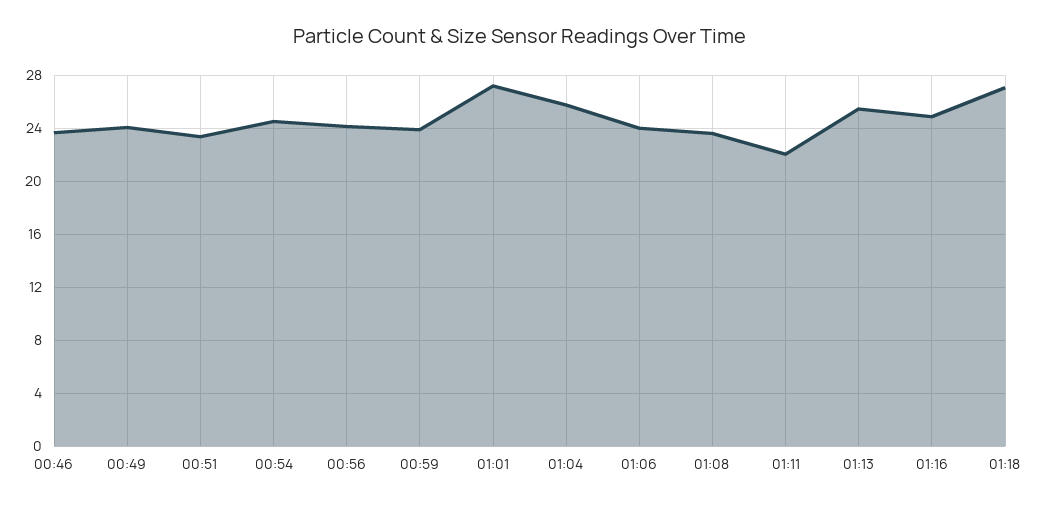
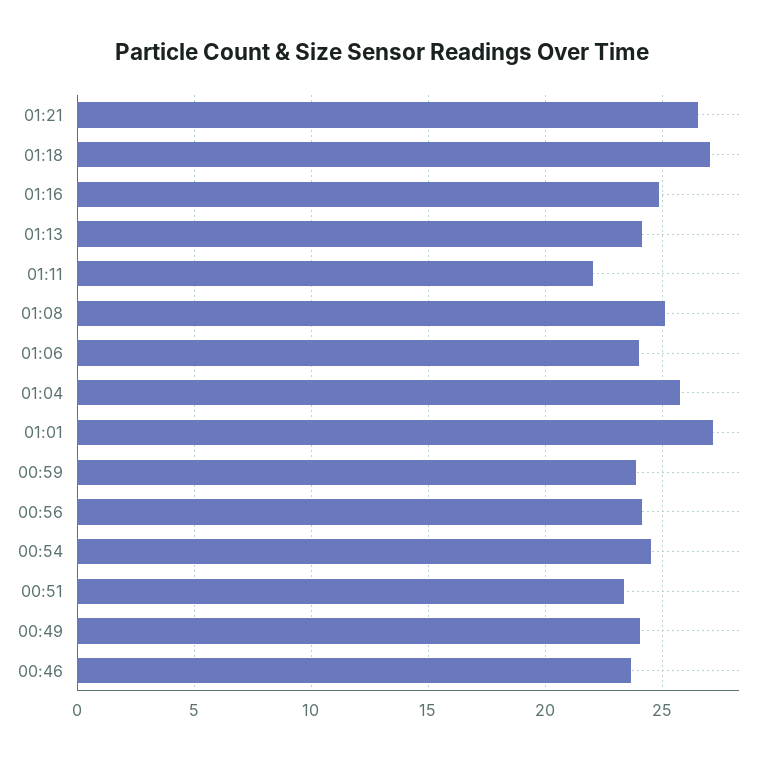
01:08: 23.5 -> 25
01:13: 25.5 -> 24
01:21: none -> 26.5

